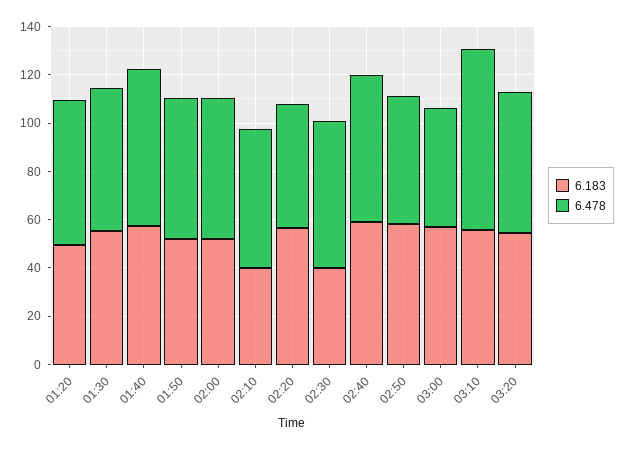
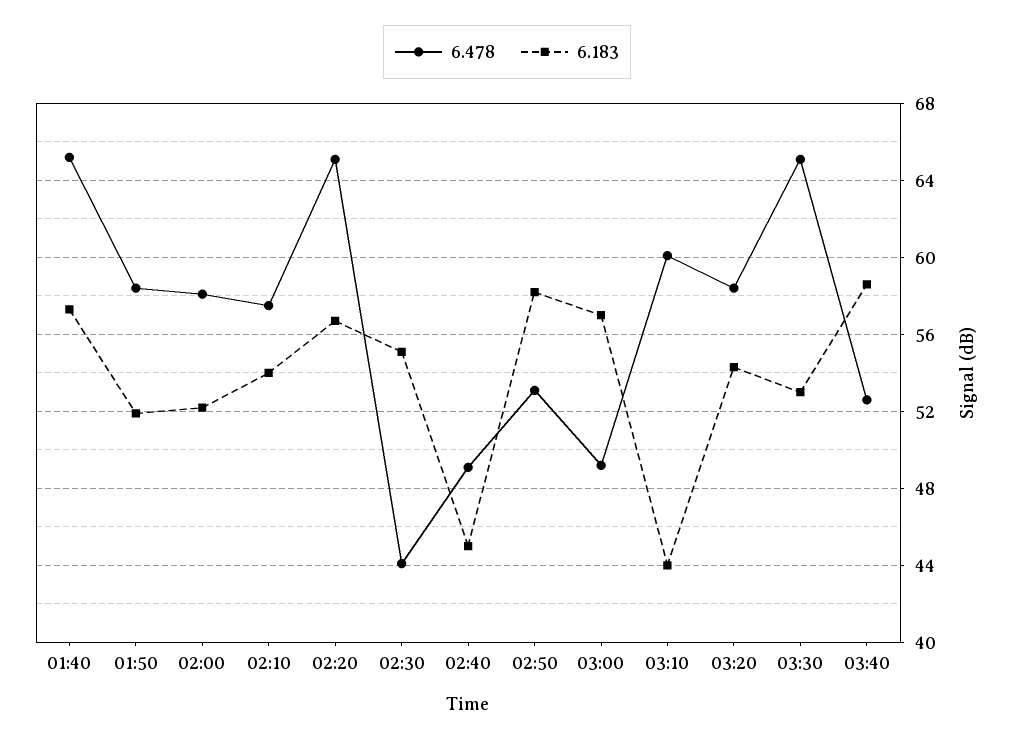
6.183, 01:20: 50 -> none
6.478, 01:20: 60 -> none
6.183, 01:30: 55 -> none
6.478, 01:30: 60 -> none
6.183, 02:10: 40 -> 54
6.478, 02:20: 50 -> 65
6.183, 02:30: 40 -> 55
6.478, 02:30: 60 -> 44
6.183, 02:40: 60 -> 45
6.478, 02:40: 60 -> 49
6.183, 03:10: 55 -> 44
6.478, 03:10: 75 -> 60
6.478, 03:30: none -> 65
6.183, 03:30: none -> 53
6.478, 03:40: none -> 52.5
6.183, 03:40: none -> 58.5

